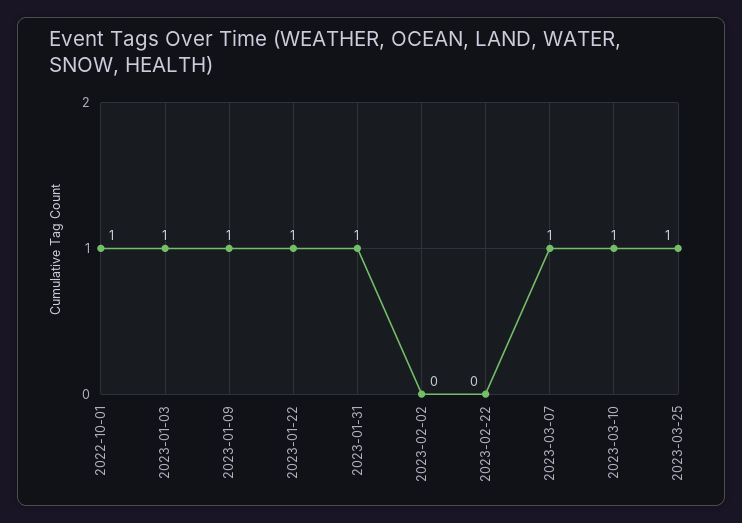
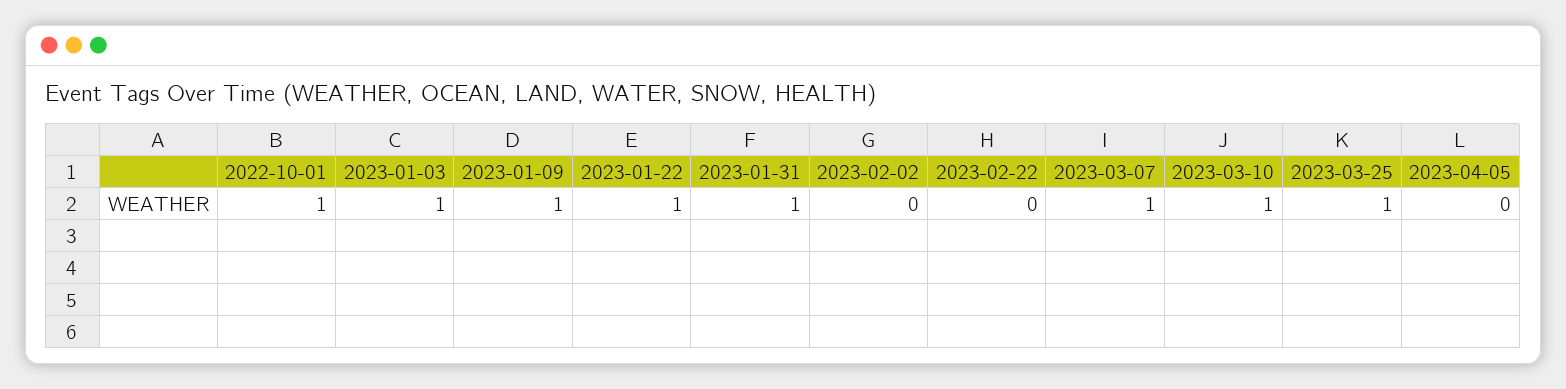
2023-04-05: none -> 0

